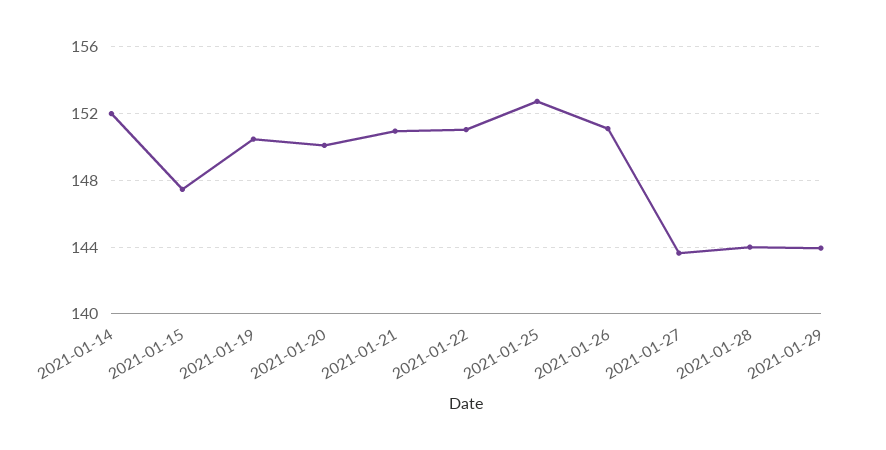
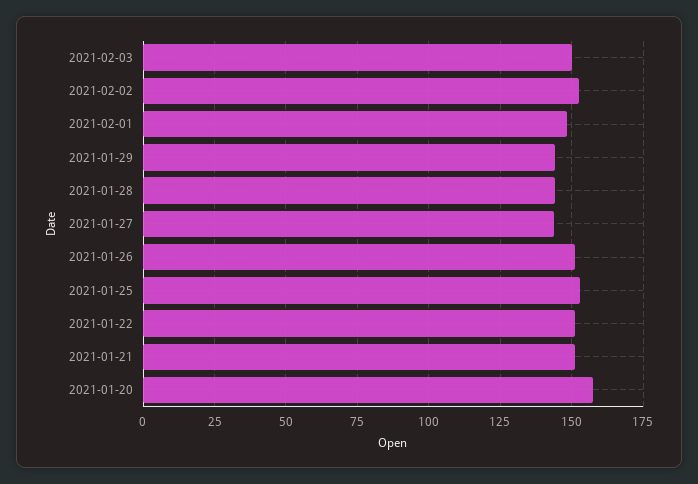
2021-01-14: 152 -> none
2021-01-15: 147.5 -> none
2021-01-19: 150.5 -> none
2021-01-20: 150 -> 157.5
2021-02-03: none -> 150
2021-02-02: none -> 152.5
2021-02-01: none -> 147.5

